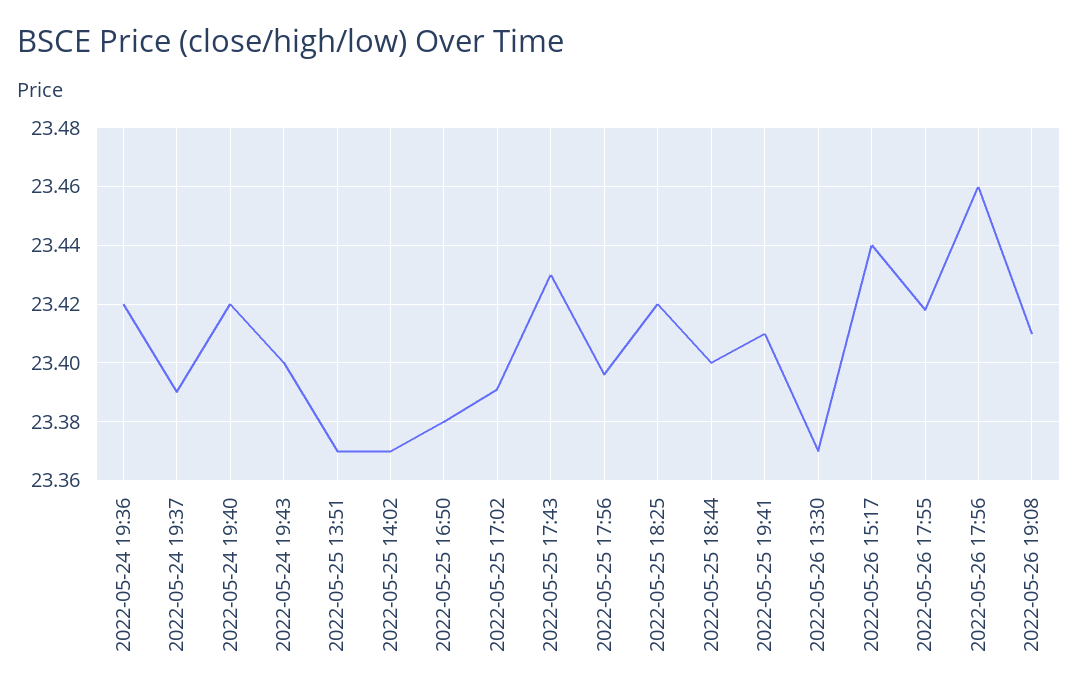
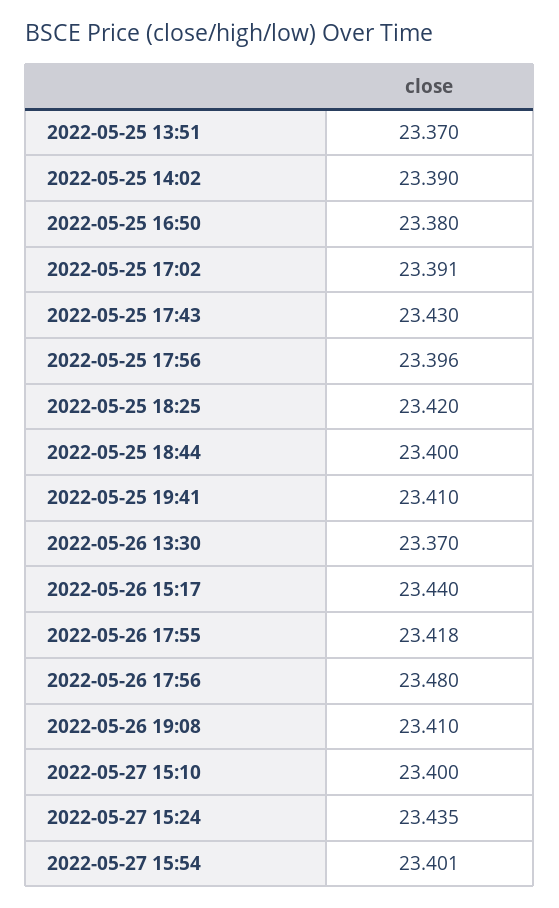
2022-05-24 19:36: 23.42 -> none
2022-05-24 19:37: 23.39 -> none
2022-05-24 19:40: 23.42 -> none
2022-05-24 19:43: 23.4 -> none
2022-05-25 14:02: 23.37 -> 23.39
2022-05-26 17:56: 23.46 -> 23.48
2022-05-27 15:10: none -> 23.4
2022-05-27 15:24: none -> 23.435
2022-05-27 15:54: none -> 23.401

